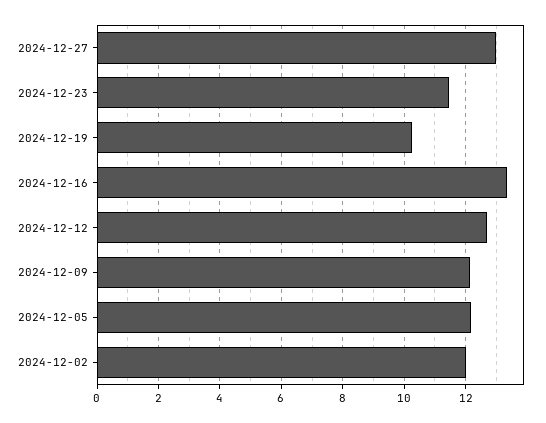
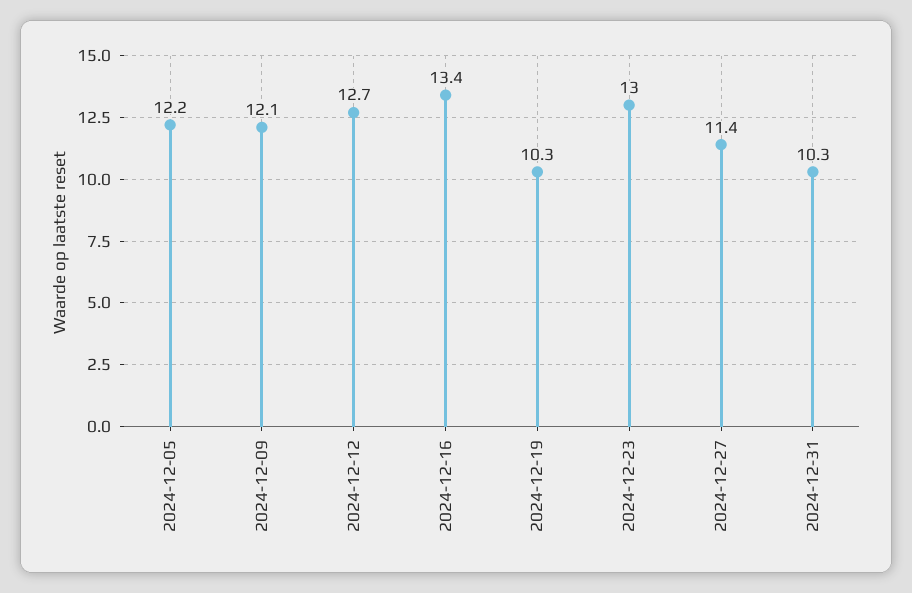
2024-12-27: 13 -> 11.4
2024-12-23: 11.4 -> 13
2024-12-02: 12 -> none
2024-12-31: none -> 10.3

